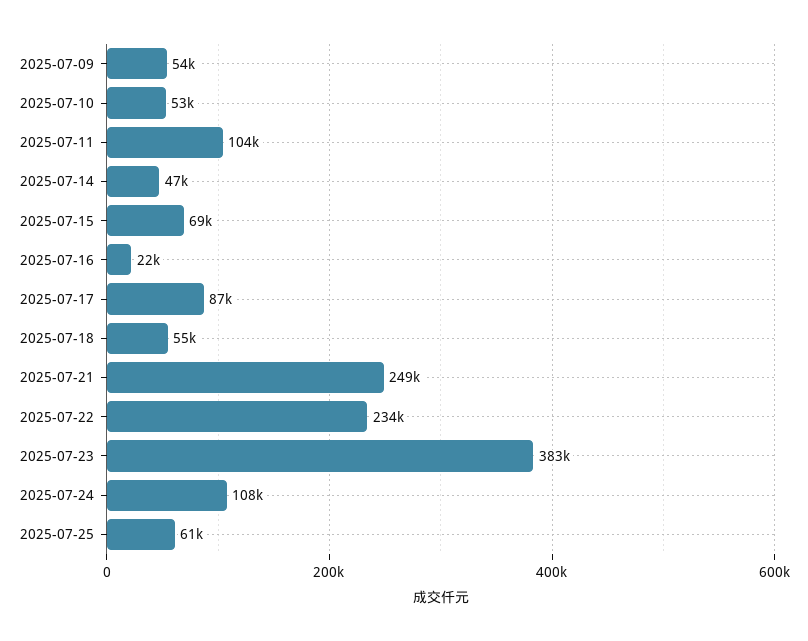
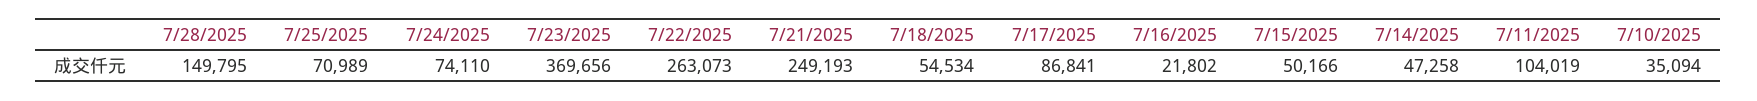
2025-07-09: 54000 -> none
2025-07-10: 53000 -> 35094
2025-07-15: 69000 -> 50166
2025-07-22: 234000 -> 263073
2025-07-23: 383000 -> 369656
2025-07-24: 108000 -> 74110
2025-07-25: 61000 -> 70989
7/28/2025: none -> 149795

